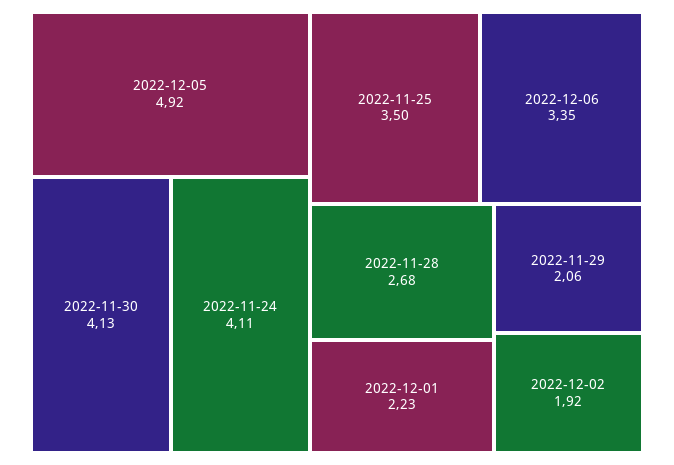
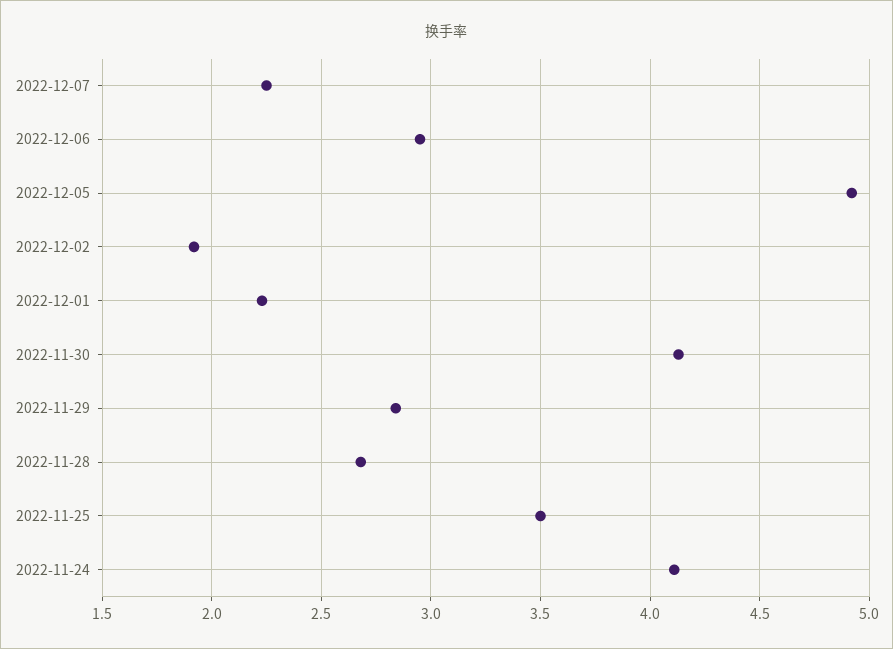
2022-12-06: 3.35 -> 2.95
2022-11-29: 2.06 -> 2.85
2022-12-07: none -> 2.25

